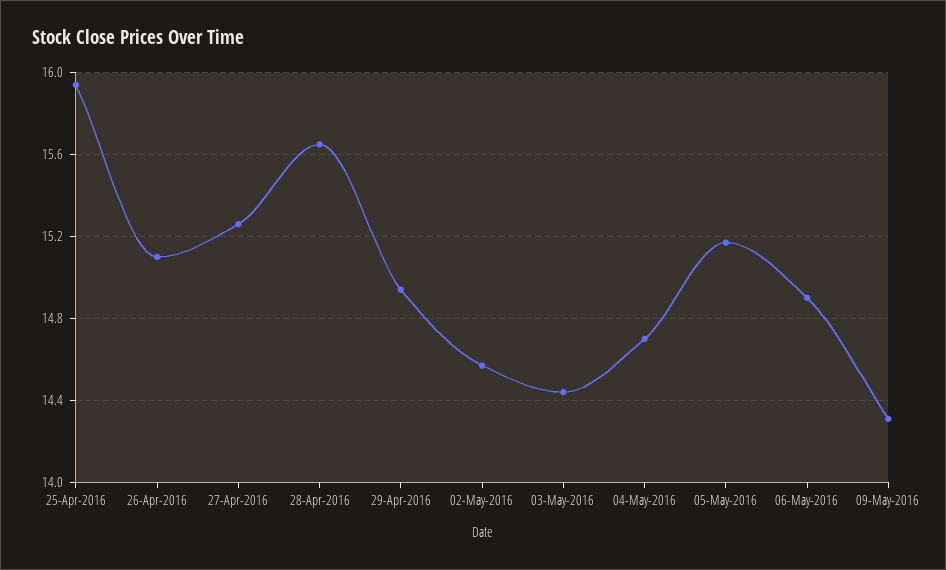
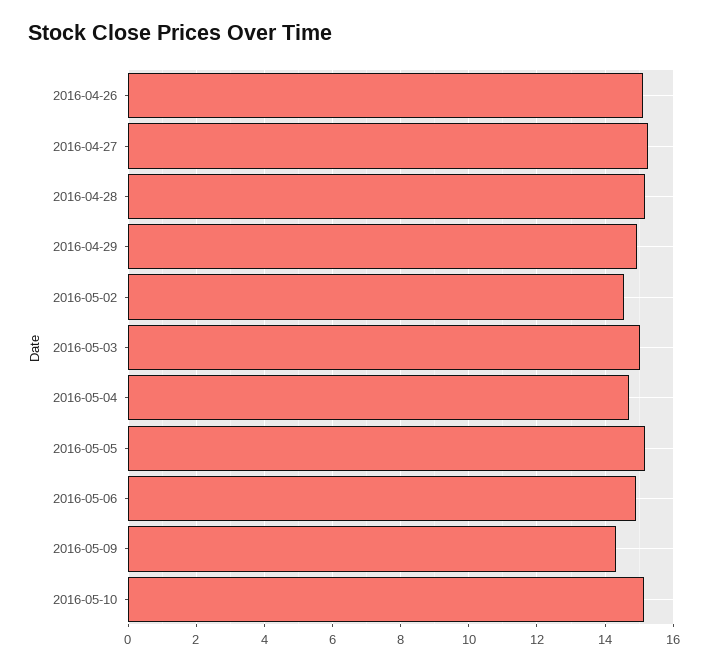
25-Apr-2016: 15.95 -> none
28-Apr-2016: 15.65 -> 15.2
03-May-2016: 14.45 -> 15
2016-05-10: none -> 15.2

